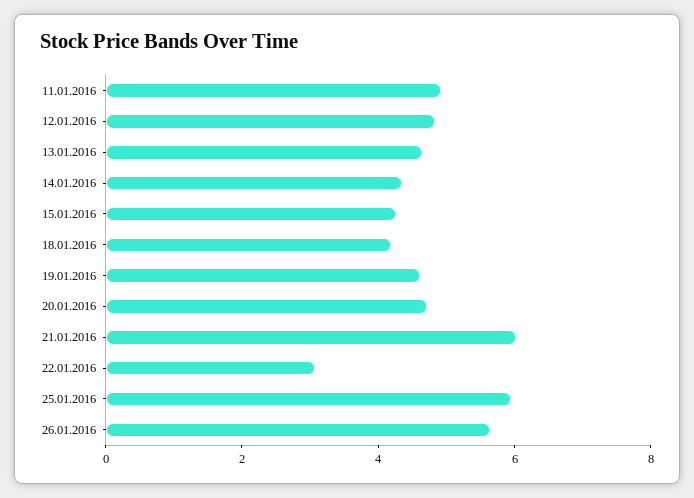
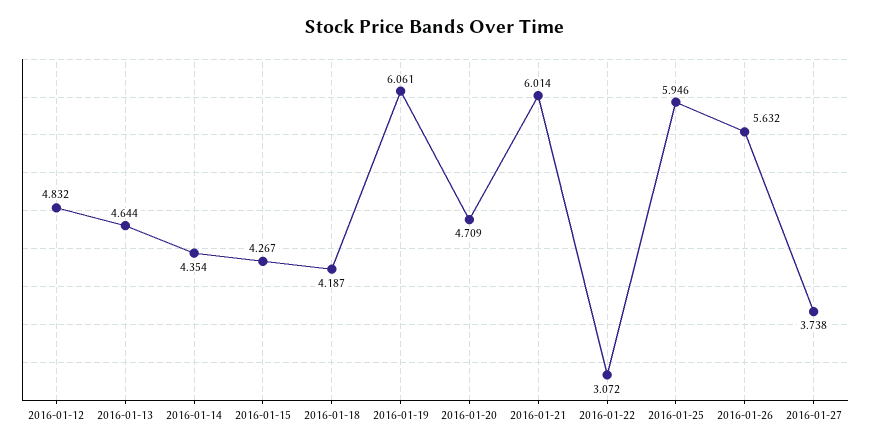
11.01.2016: 5 -> none
19.01.2016: 4.5 -> 6.061
2016-01-27: none -> 3.738

